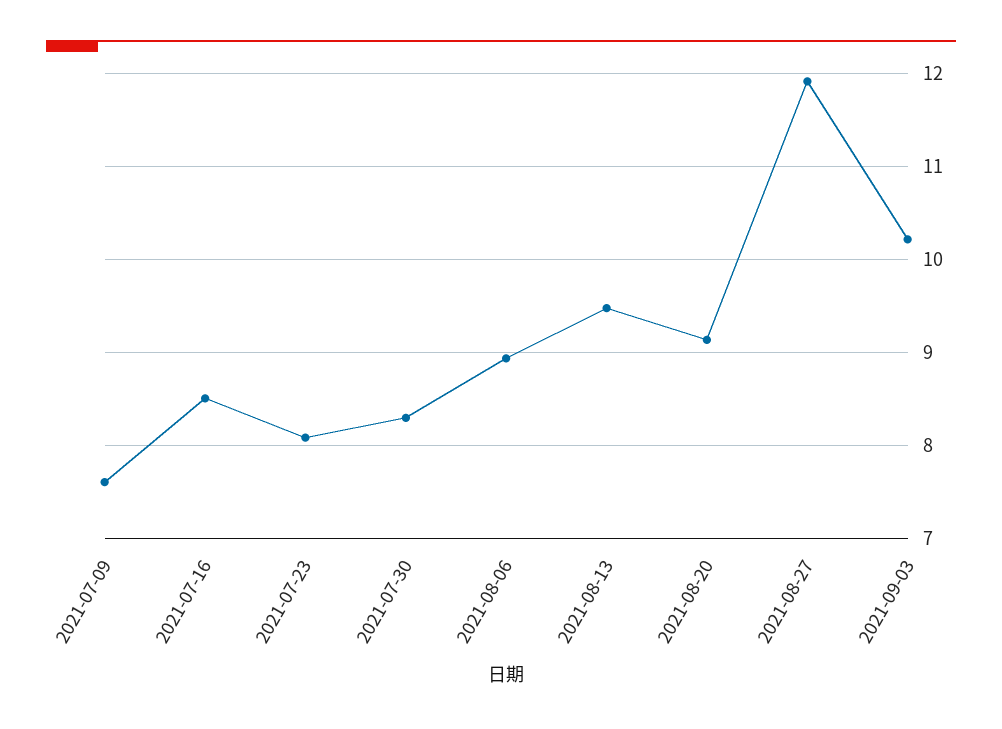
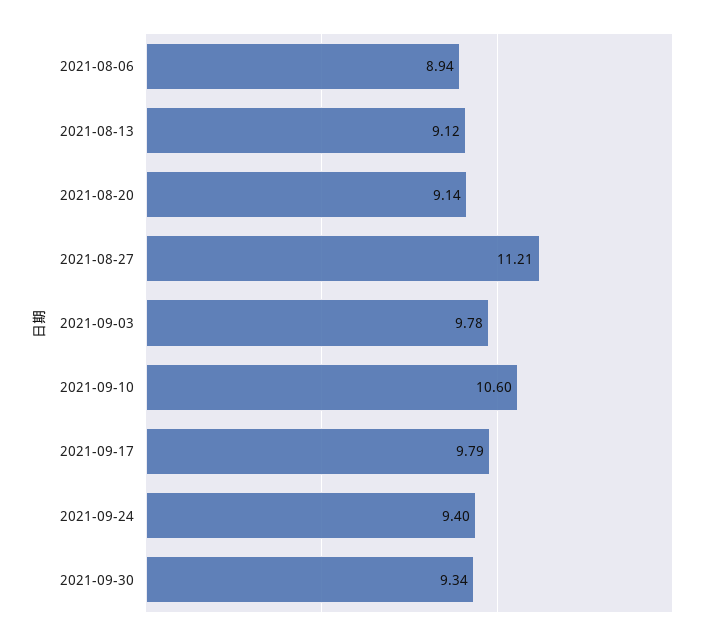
2021-07-09: 7.6 -> none
2021-07-16: 8.5 -> none
2021-07-23: 8.1 -> none
2021-07-30: 8.3 -> none
2021-08-13: 9.5 -> 9.12
2021-08-27: 11.9 -> 11.21
2021-09-03: 10.2 -> 9.78
2021-09-10: none -> 10.6
2021-09-17: none -> 9.79
2021-09-24: none -> 9.4
2021-09-30: none -> 9.34

